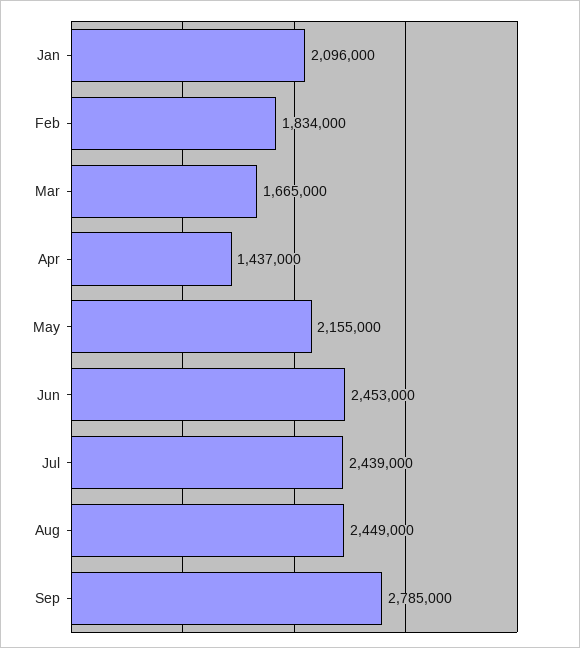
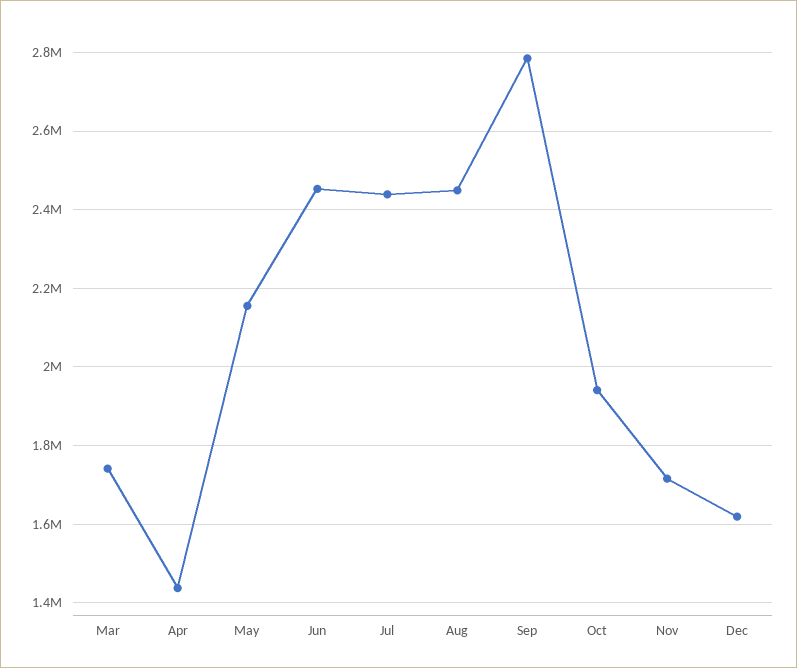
Jan: 2096000 -> none
Feb: 1834000 -> none
Mar: 1665000 -> 1740000
Oct: none -> 1940000
Nov: none -> 1720000
Dec: none -> 1620000

